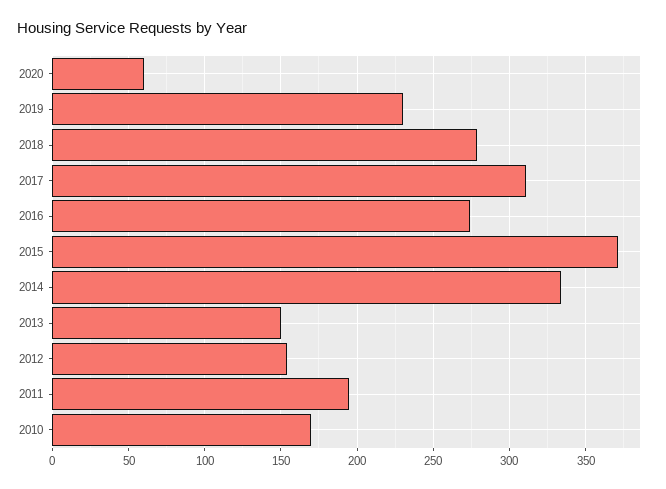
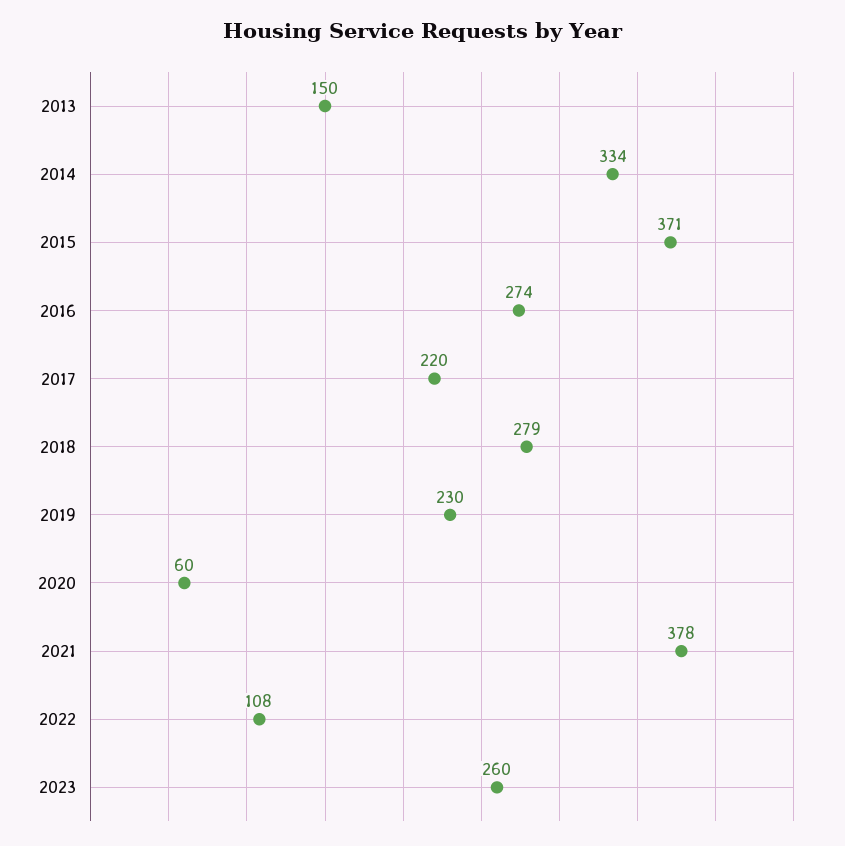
2017: 310 -> 220
2012: 155 -> none
2011: 195 -> none
2010: 170 -> none
2021: none -> 378
2022: none -> 108
2023: none -> 260

